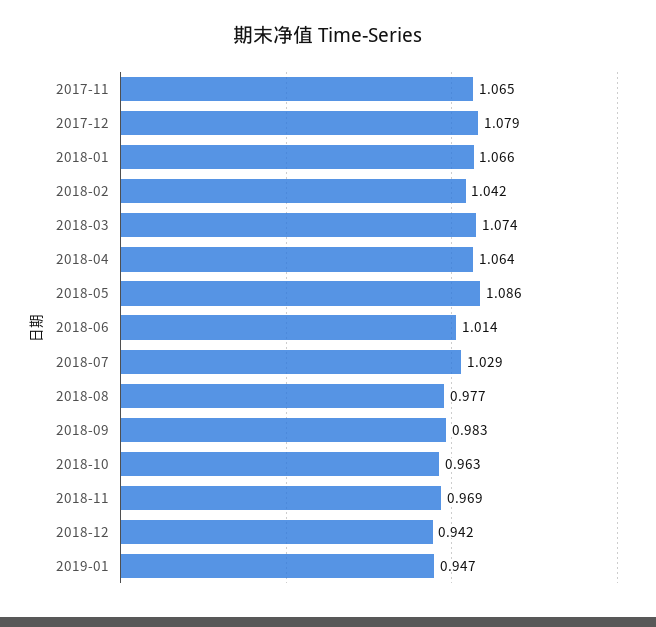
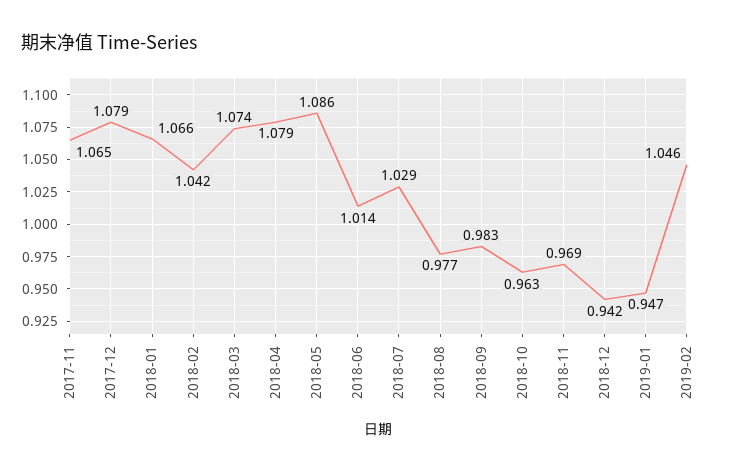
2018-04: 1.064 -> 1.079
2019-02: none -> 1.046

